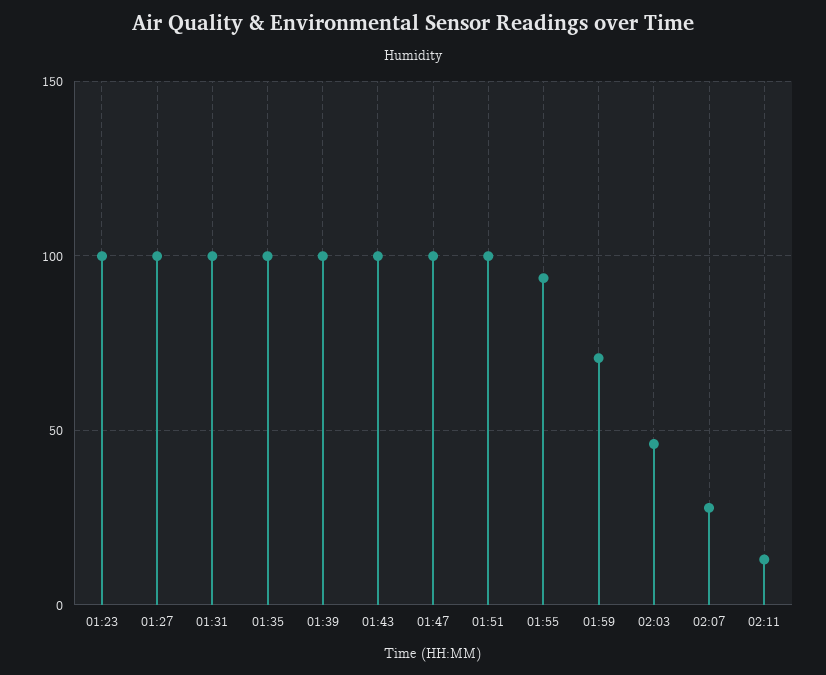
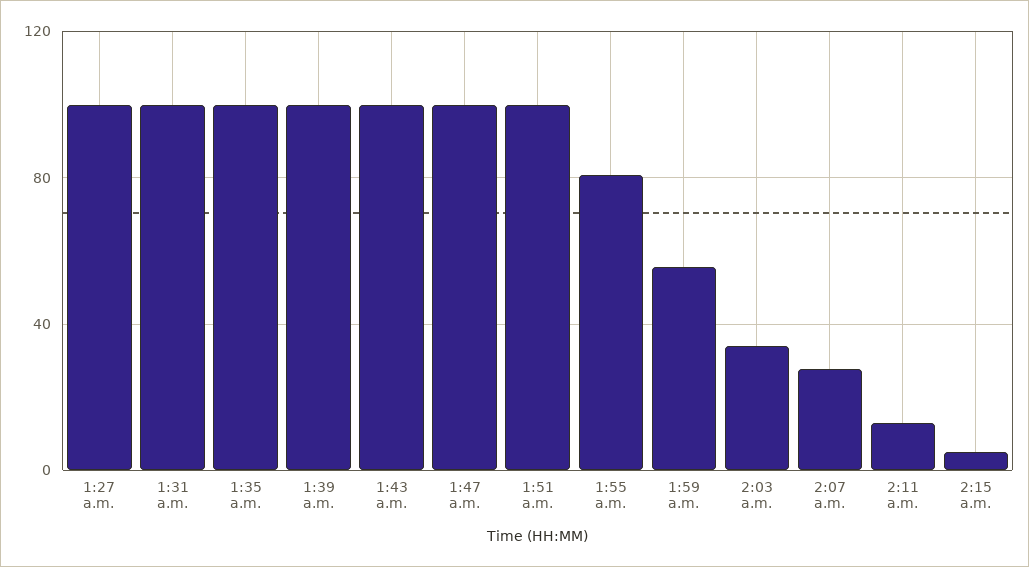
01:23: 100 -> none
01:55: 95 -> 80
01:59: 70 -> 55
02:03: 45 -> 35
2:15 a.m.: none -> 5

